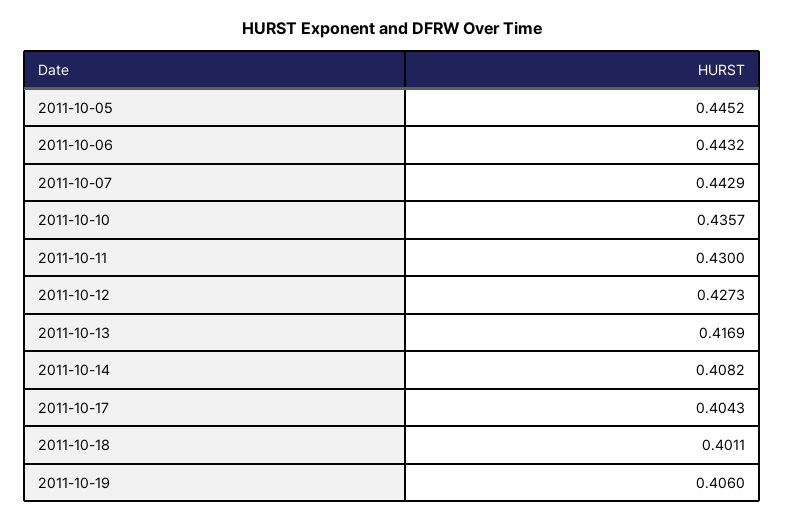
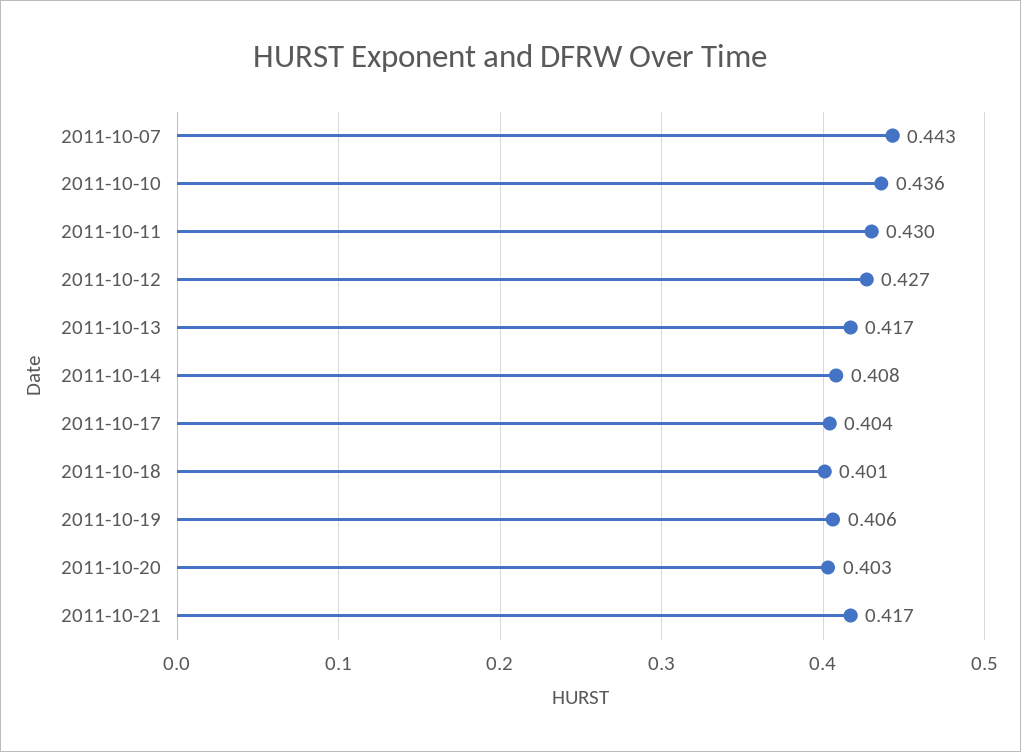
2011-10-05: 0.4452 -> none
2011-10-06: 0.4432 -> none
2011-10-20: none -> 0.403
2011-10-21: none -> 0.417

